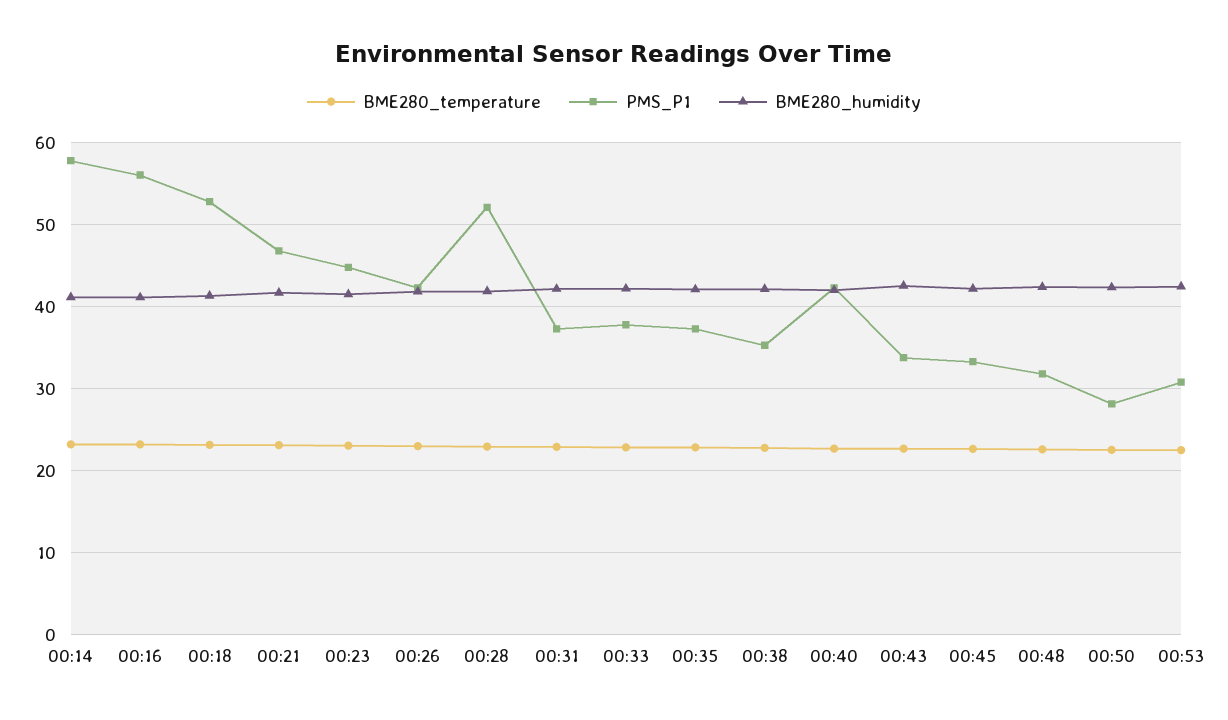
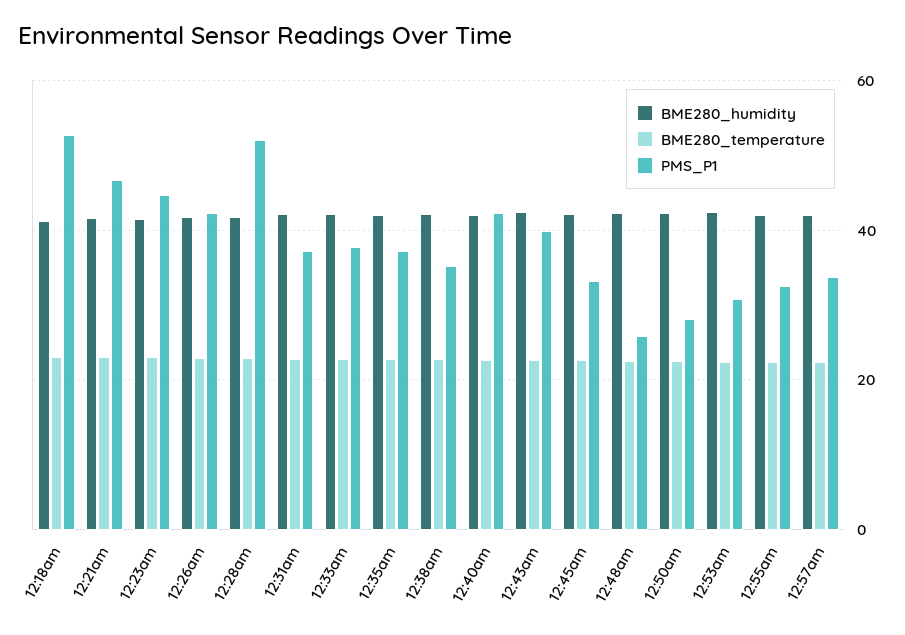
BME280_temperature, 00:14: 23 -> none
PMS_P1, 00:14: 58 -> none
BME280_humidity, 00:14: 41 -> none
BME280_temperature, 00:16: 23 -> none
PMS_P1, 00:16: 56 -> none
BME280_humidity, 00:16: 41 -> none
PMS_P1, 00:43: 34 -> 40
PMS_P1, 00:48: 32 -> 26
BME280_humidity, 12:55am: none -> 42
BME280_temperature, 12:55am: none -> 22
PMS_P1, 12:55am: none -> 32
BME280_humidity, 12:57am: none -> 42
BME280_temperature, 12:57am: none -> 22
PMS_P1, 12:57am: none -> 34

